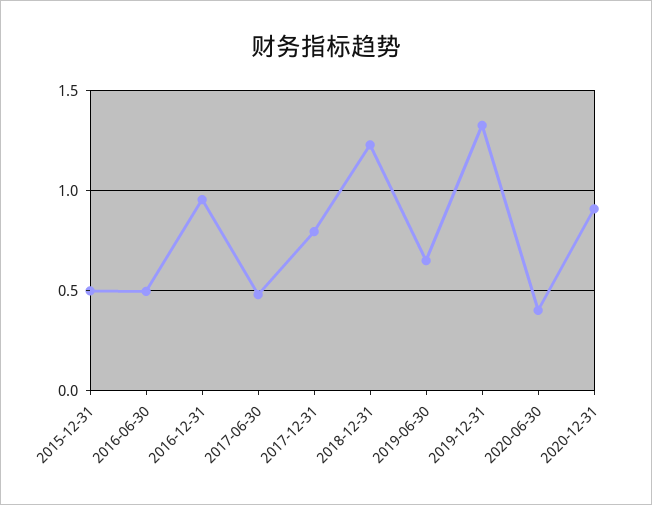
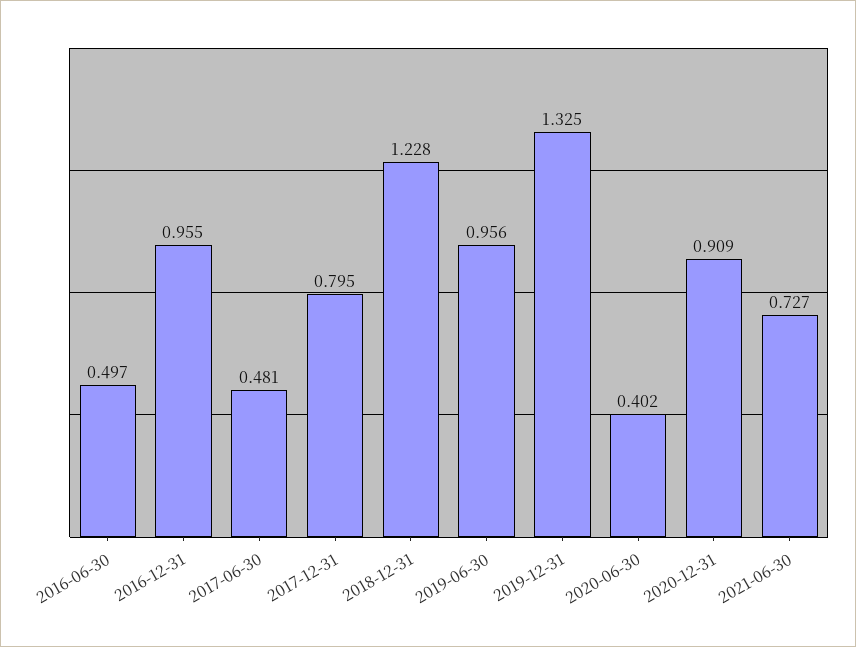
2015-12-31: 0.5 -> none
2019-06-30: 0.65 -> 0.956
2021-06-30: none -> 0.727

